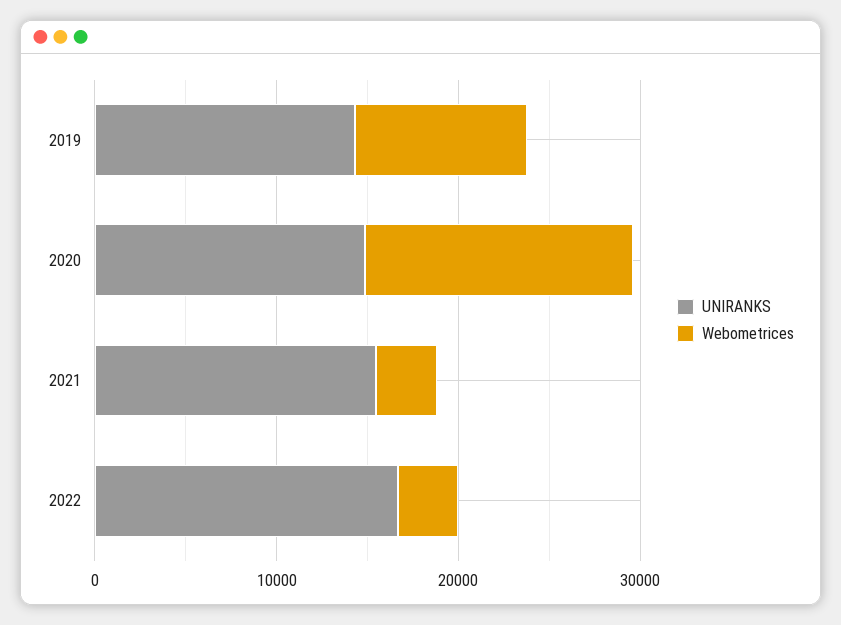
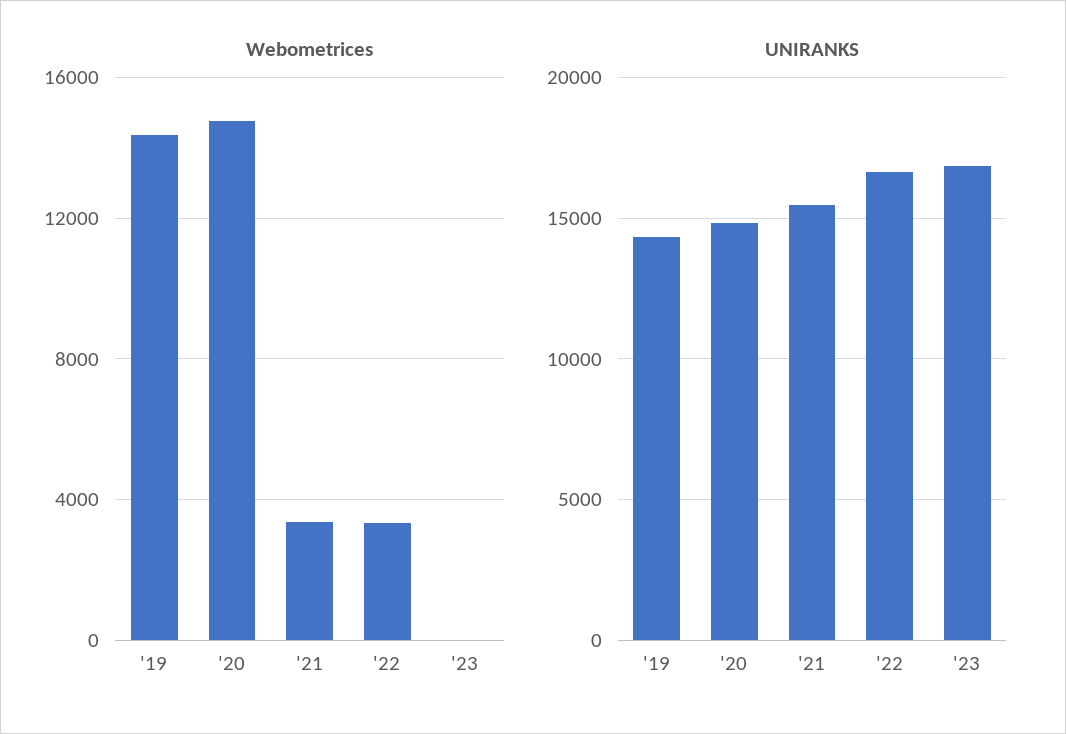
Webometrices, 2019: 10000 -> 14500
Webometrices, '23: none -> 0
UNIRANKS, '23: none -> 17000

